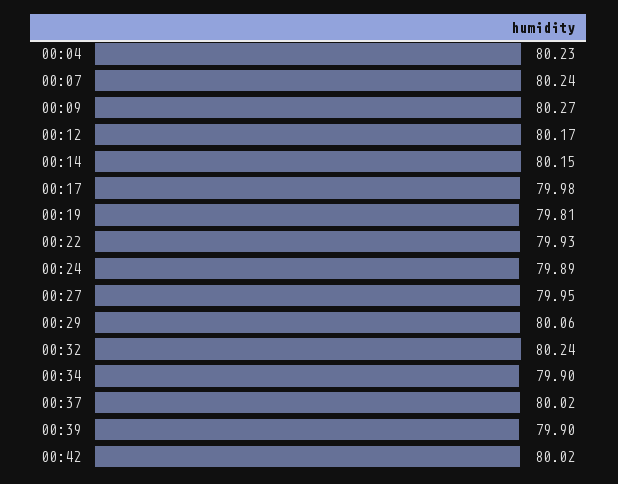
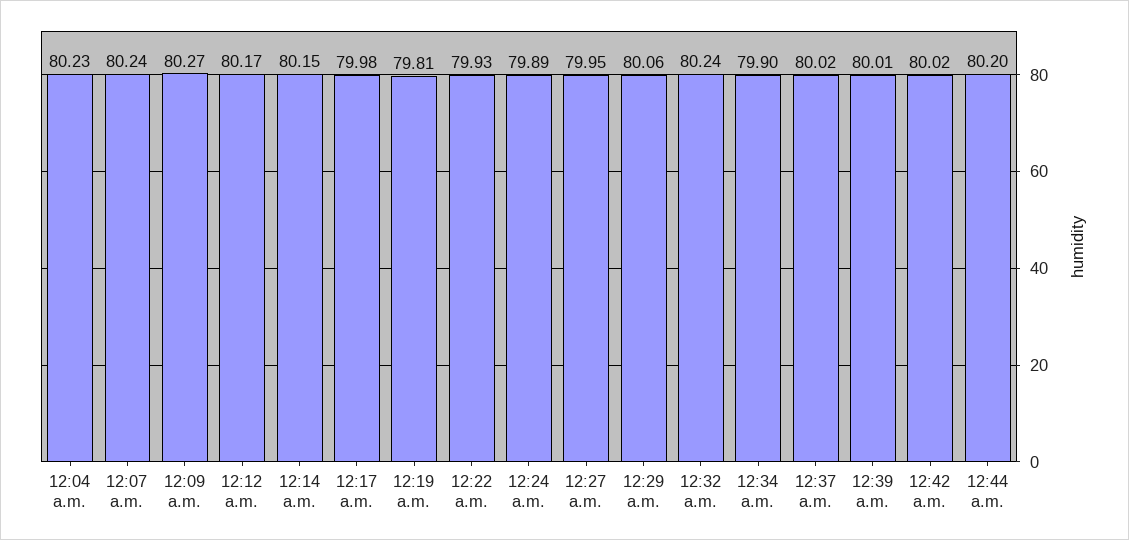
00:39: 79.9 -> 80.01
12:44 a.m.: none -> 80.2

